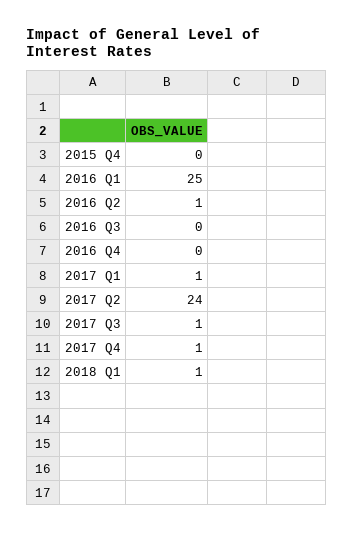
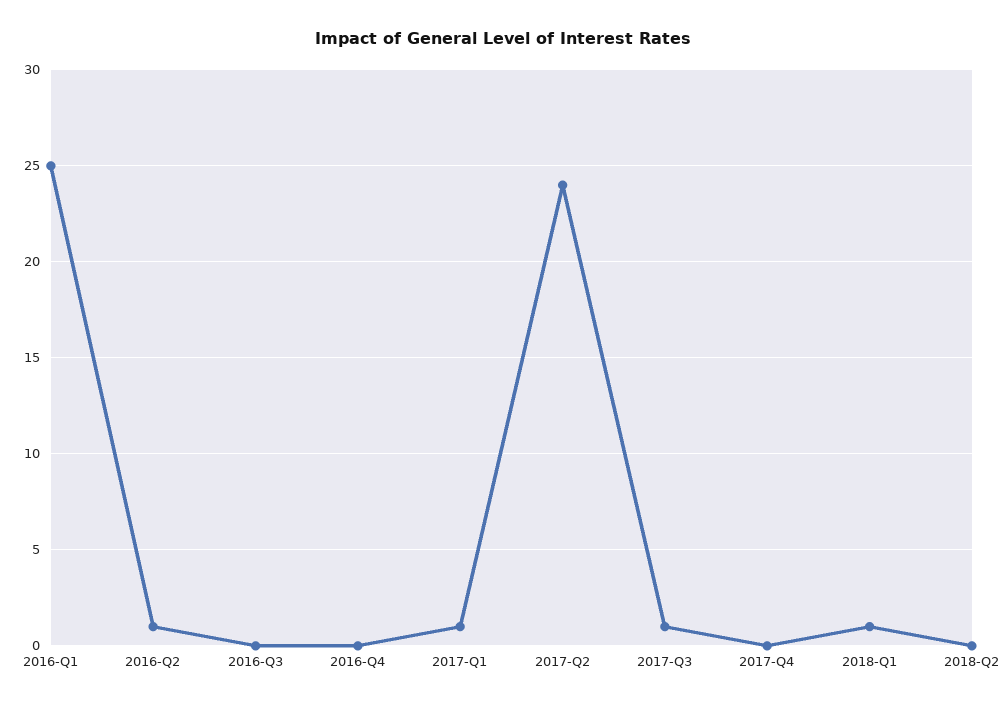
2015 Q4: 0 -> none
2017 Q4: 1 -> 0
2018-Q2: none -> 0

